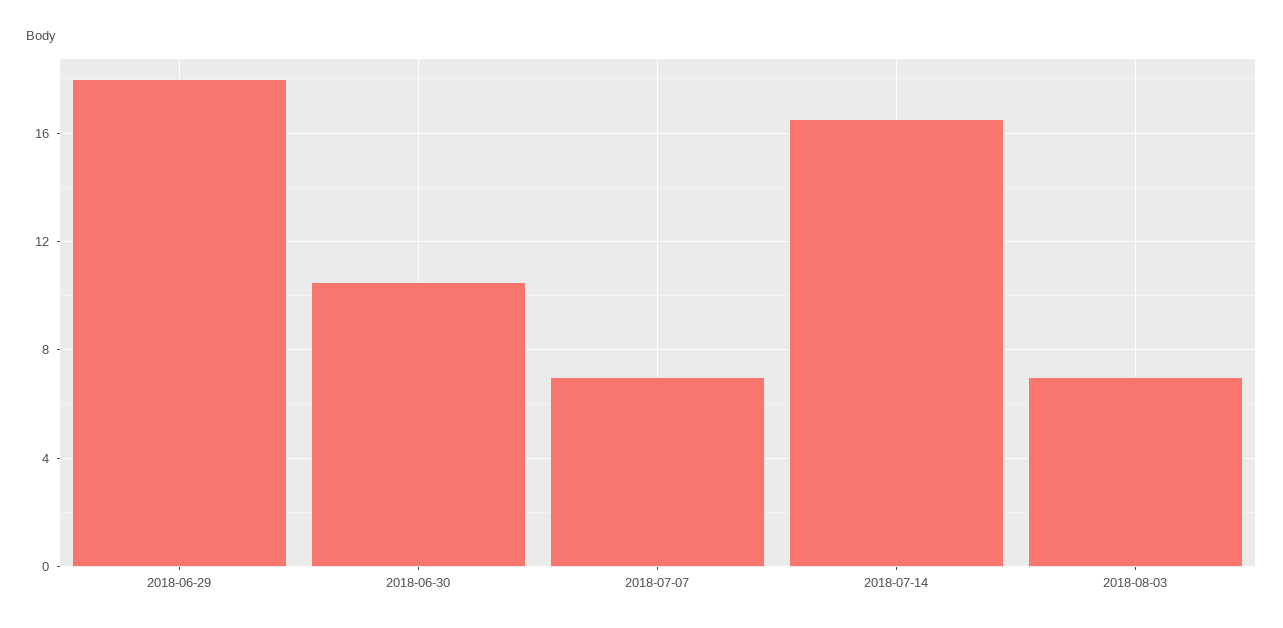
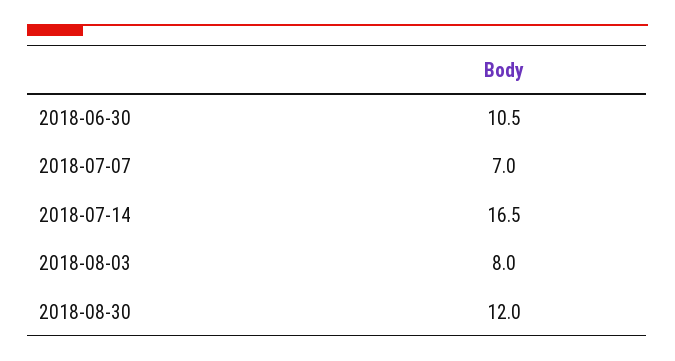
2018-06-29: 18 -> none
2018-08-03: 7 -> 8
2018-08-30: none -> 12

